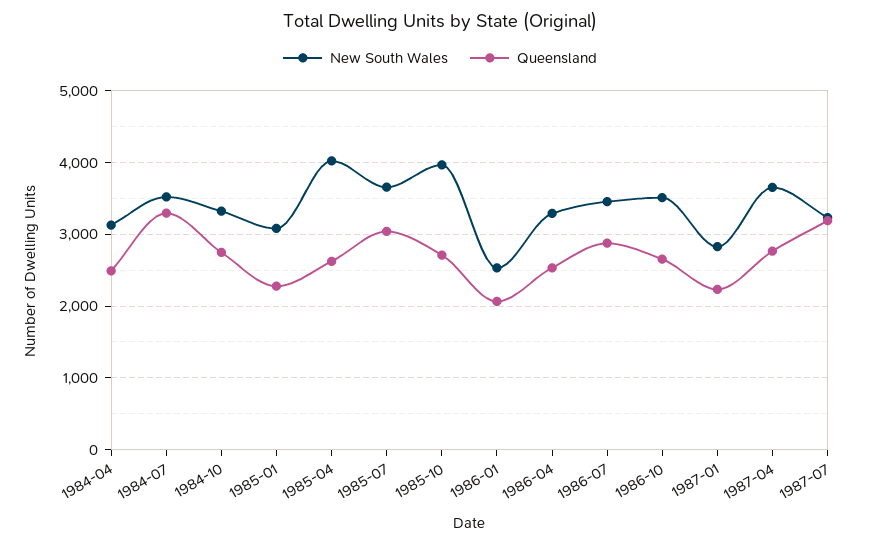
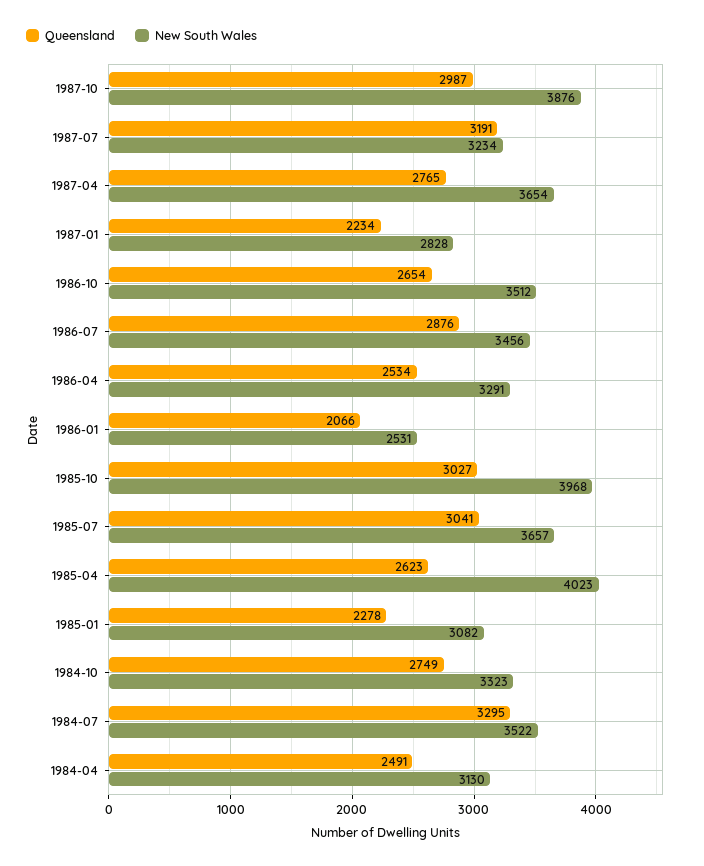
Queensland, 1985-10: 2700 -> 3027
Queensland, 1987-10: none -> 2987
New South Wales, 1987-10: none -> 3876

